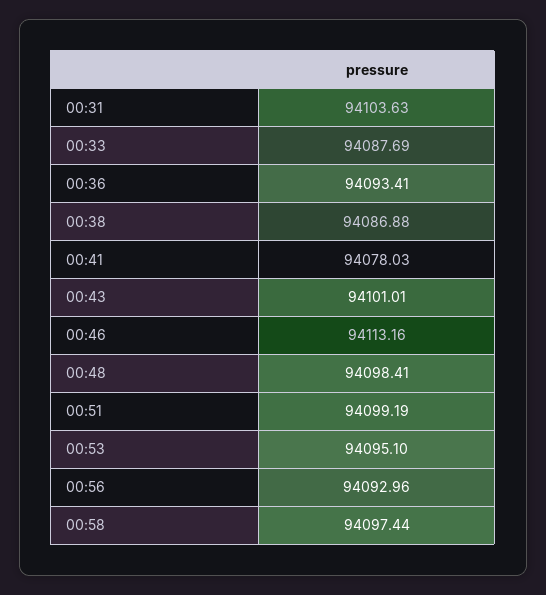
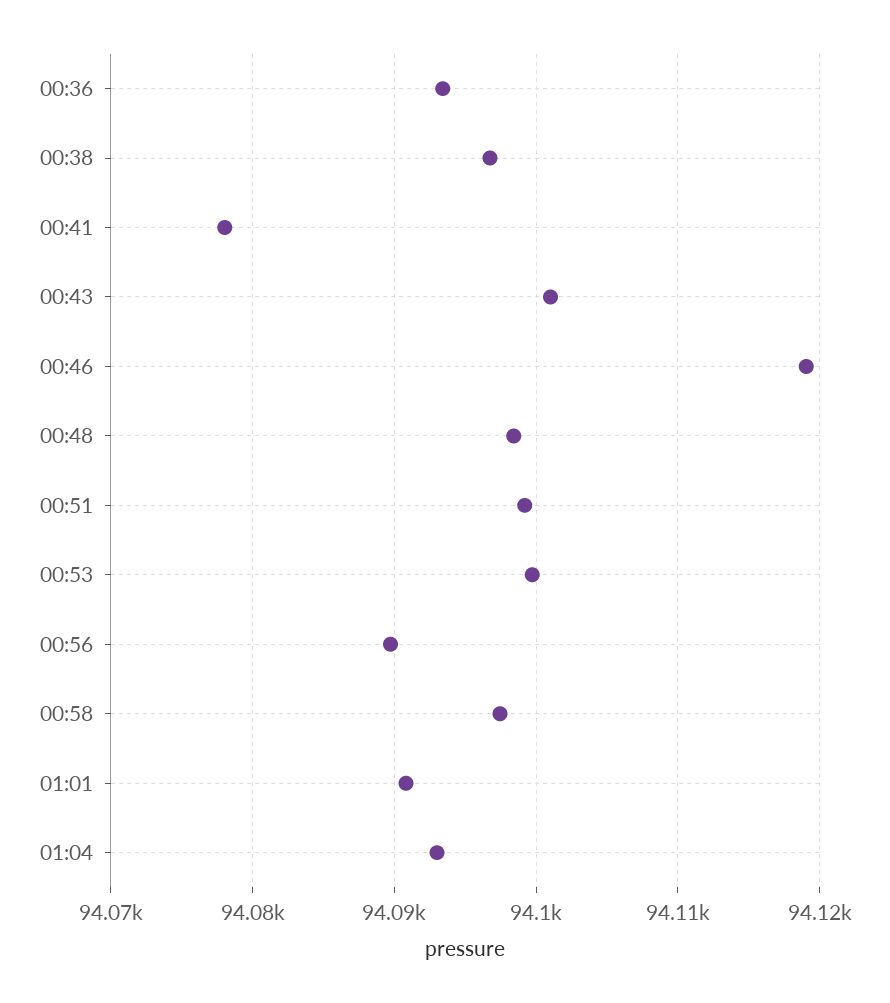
00:31: 94103.63 -> none
00:33: 94087.69 -> none
00:38: 94086.88 -> 94097
00:46: 94113.16 -> 94119
00:53: 94095.1 -> 94100
00:56: 94092.96 -> 94090
01:01: none -> 94091
01:04: none -> 94093

